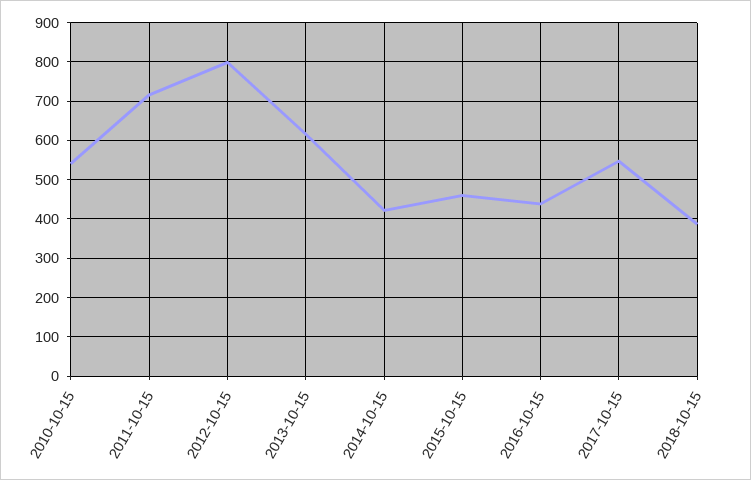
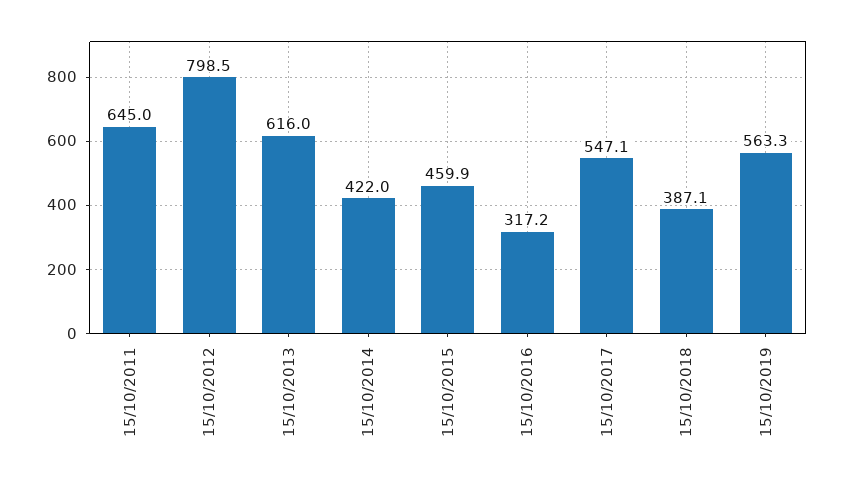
2010-10-15: 540 -> none
2011-10-15: 720 -> 645
2016-10-15: 440 -> 317.2
15/10/2019: none -> 563.3

